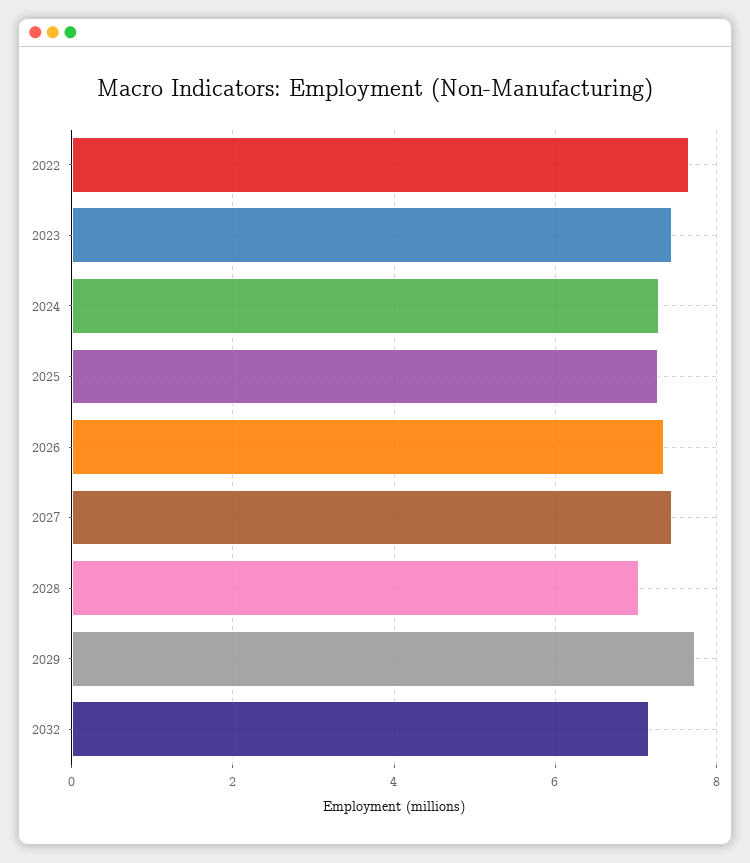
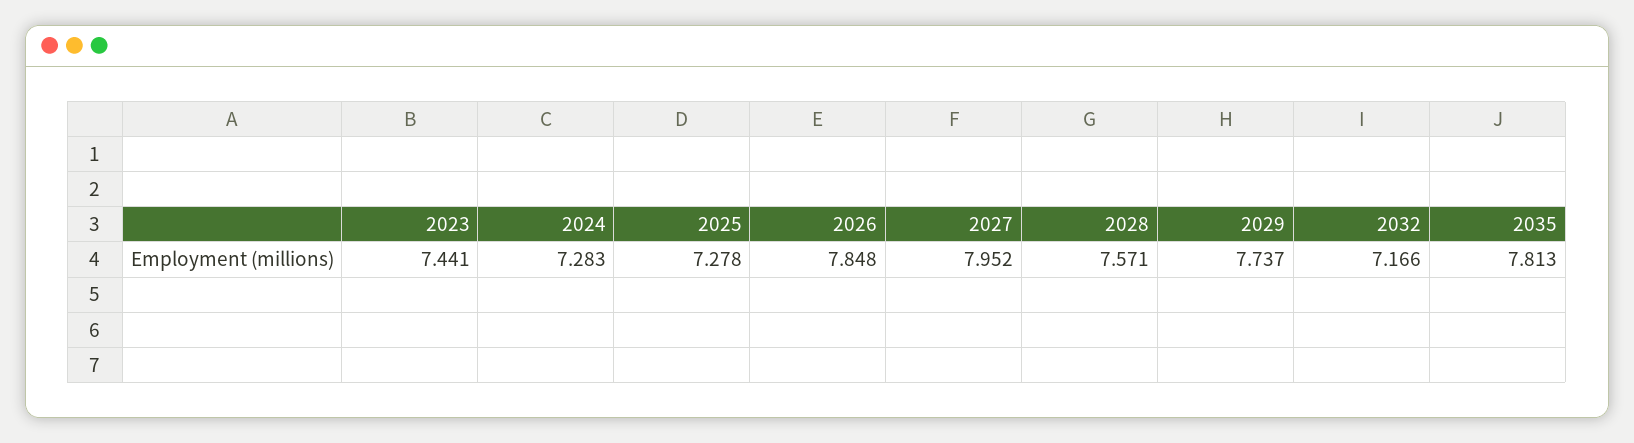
2022: 7.6 -> none
2026: 7.4 -> 7.848
2027: 7.4 -> 7.952
2028: 7 -> 7.571
2035: none -> 7.813

